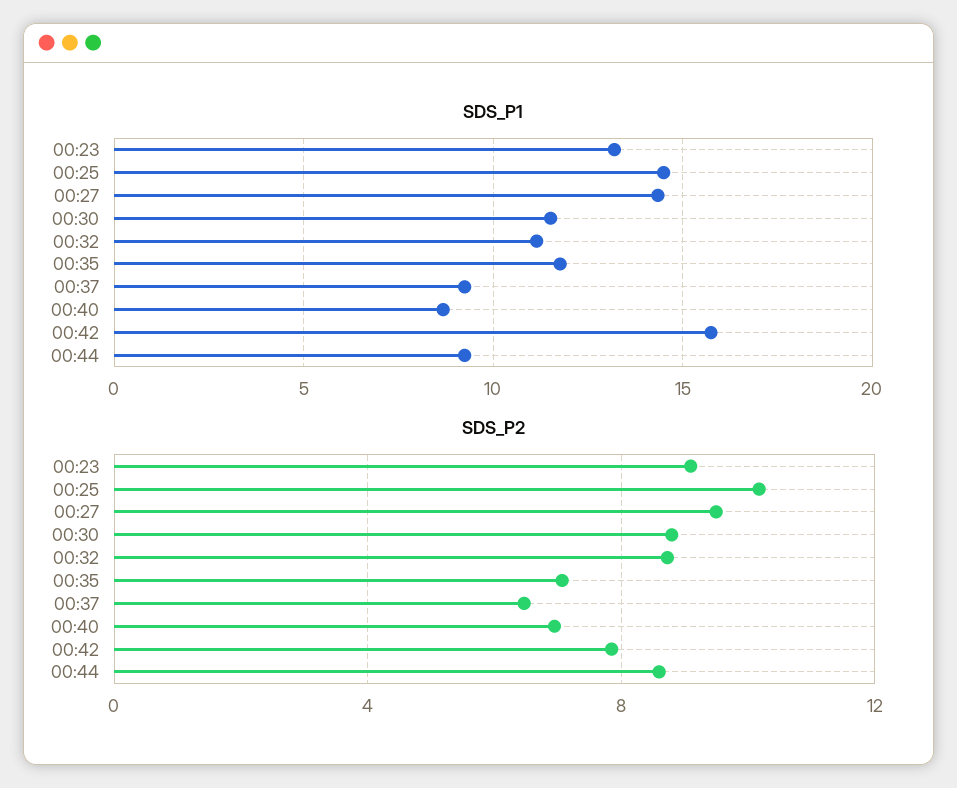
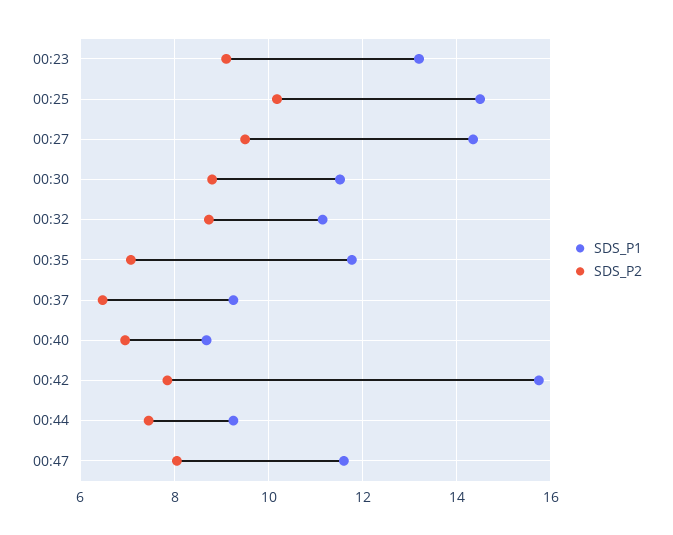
SDS_P2, 00:44: 8.5 -> 7.4
SDS_P1, 00:47: none -> 11.6
SDS_P2, 00:47: none -> 8

